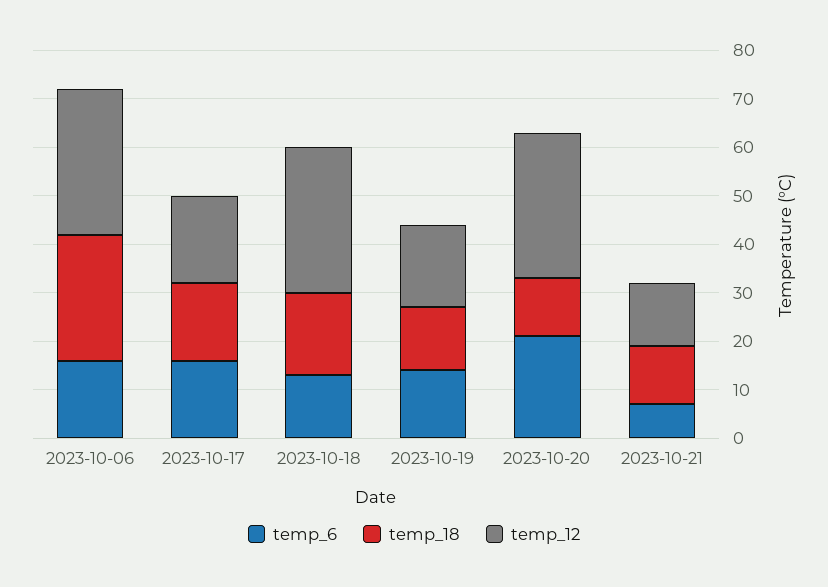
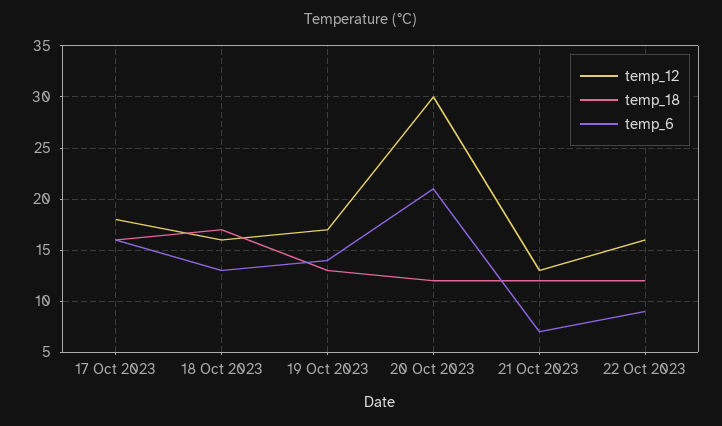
temp_6, 2023-10-06: 15 -> none
temp_18, 2023-10-06: 25 -> none
temp_12, 2023-10-06: 30 -> none
temp_12, 2023-10-18: 30 -> 16
temp_12, 22 Oct 2023: none -> 16
temp_18, 22 Oct 2023: none -> 12
temp_6, 22 Oct 2023: none -> 9

